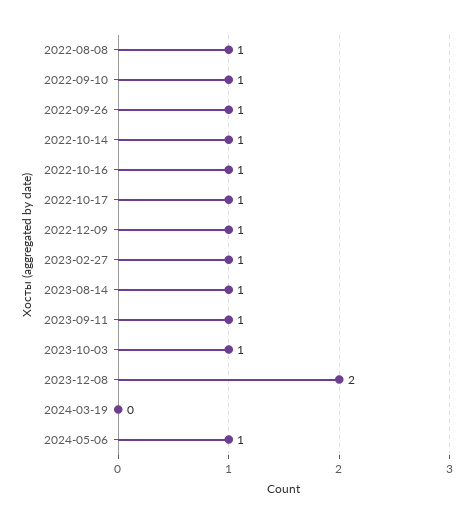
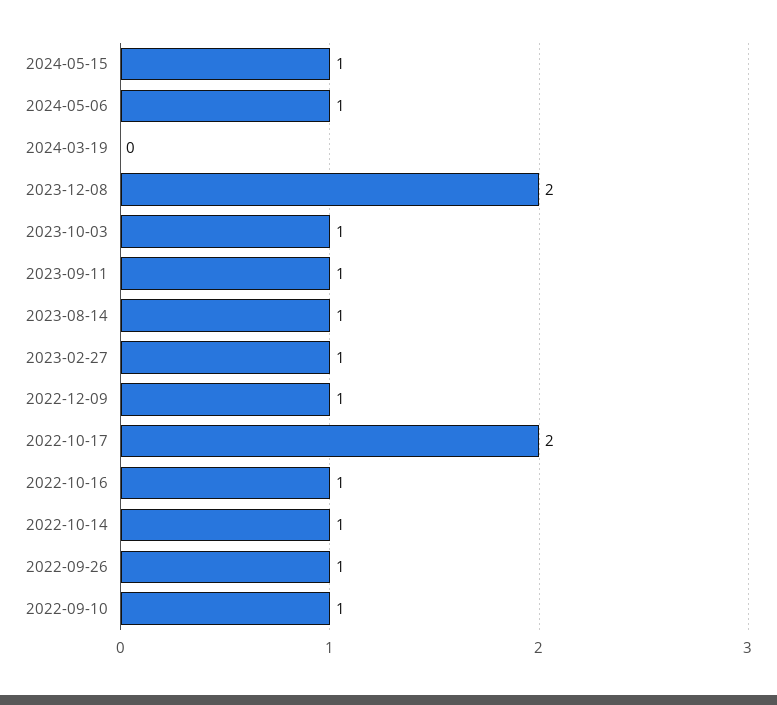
2022-08-08: 1 -> none
2022-10-17: 1 -> 2
2024-05-15: none -> 1

